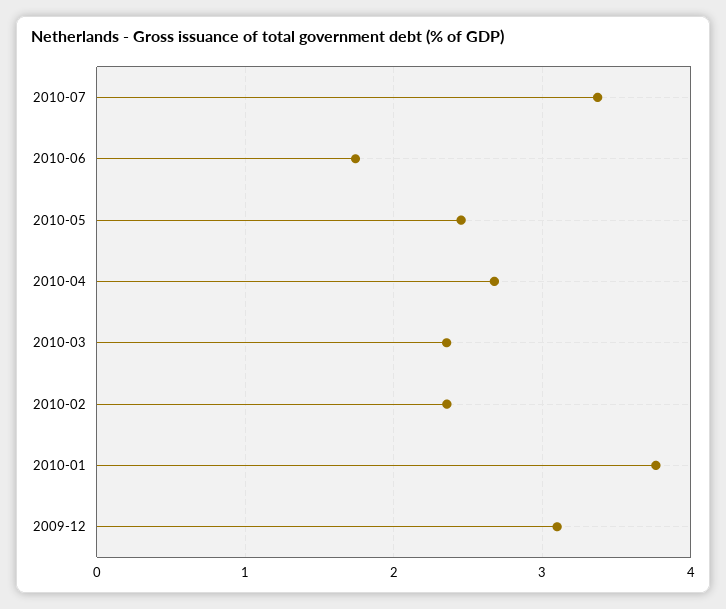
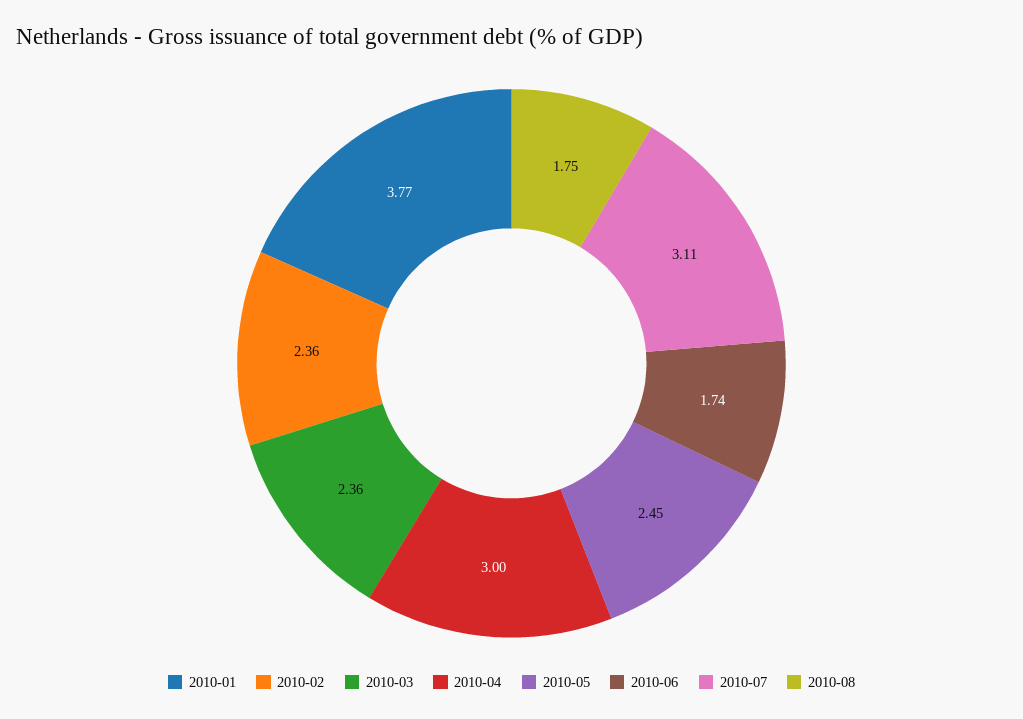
2010-07: 3.4 -> 3.11
2010-04: 2.7 -> 3
2009-12: 3.1 -> none
2010-08: none -> 1.75

